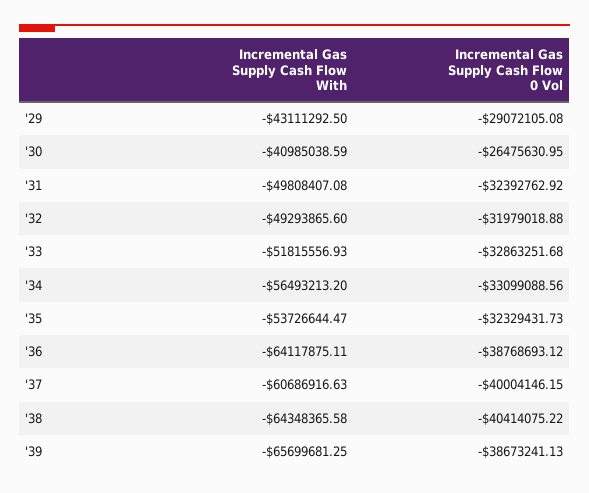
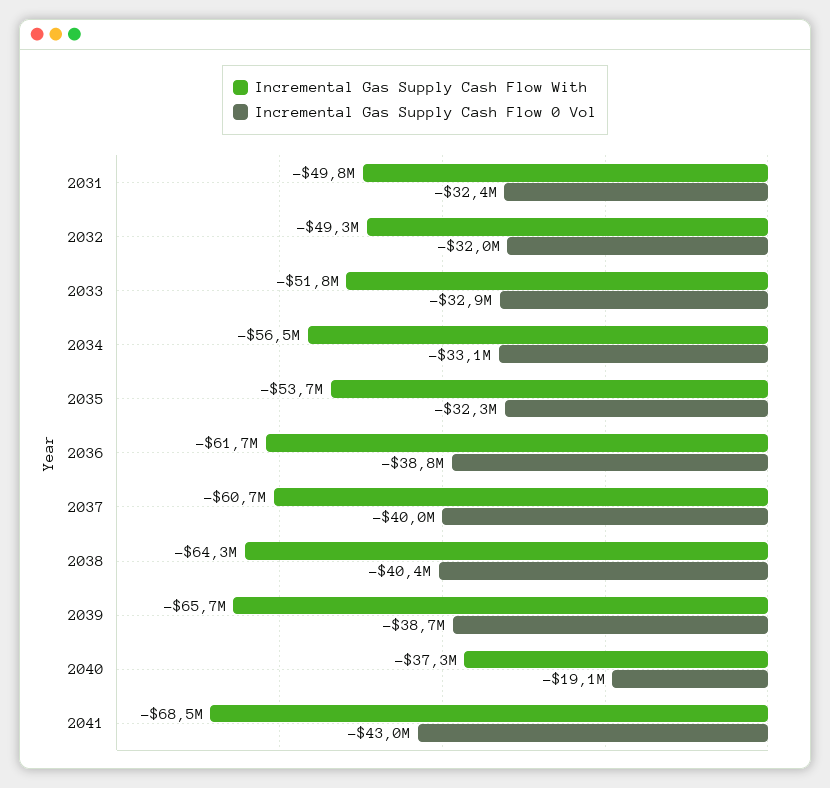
Incremental Gas Supply Cash Flow With, '29: -43111292.5 -> none
Incremental Gas Supply Cash Flow 0 Vol, '29: -29072105.08 -> none
Incremental Gas Supply Cash Flow With, '30: -40985038.59 -> none
Incremental Gas Supply Cash Flow 0 Vol, '30: -26475630.95 -> none
Incremental Gas Supply Cash Flow With, '36: -64117875.11 -> -61700000
Incremental Gas Supply Cash Flow With, 2040: none -> -37300000
Incremental Gas Supply Cash Flow 0 Vol, 2040: none -> -19100000
Incremental Gas Supply Cash Flow With, 2041: none -> -68500000
Incremental Gas Supply Cash Flow 0 Vol, 2041: none -> -43000000

